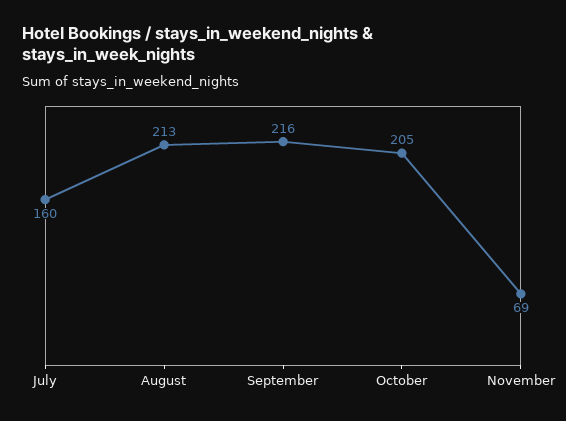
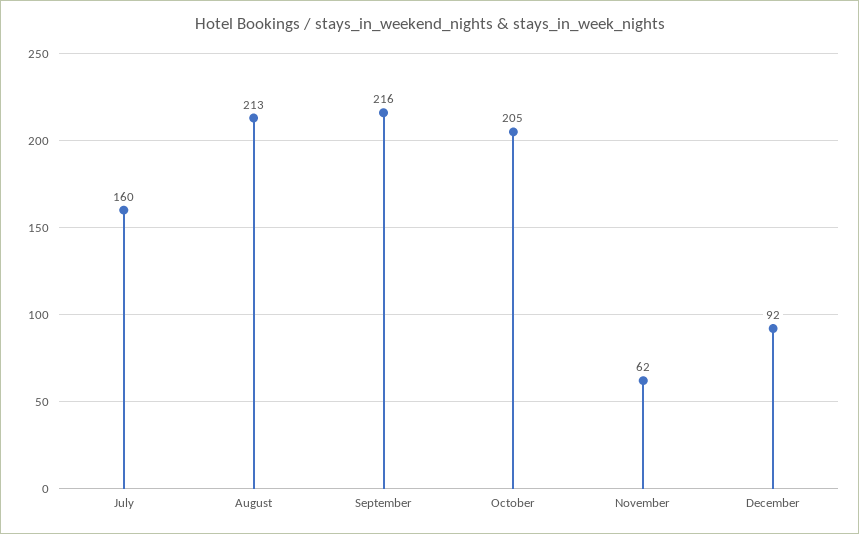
November: 69 -> 62
December: none -> 92

